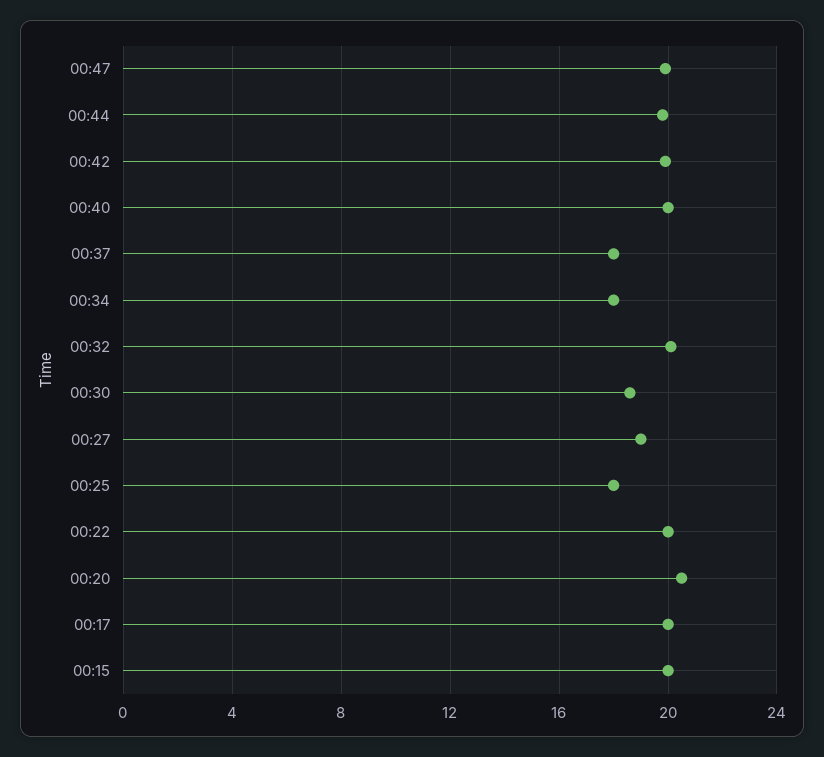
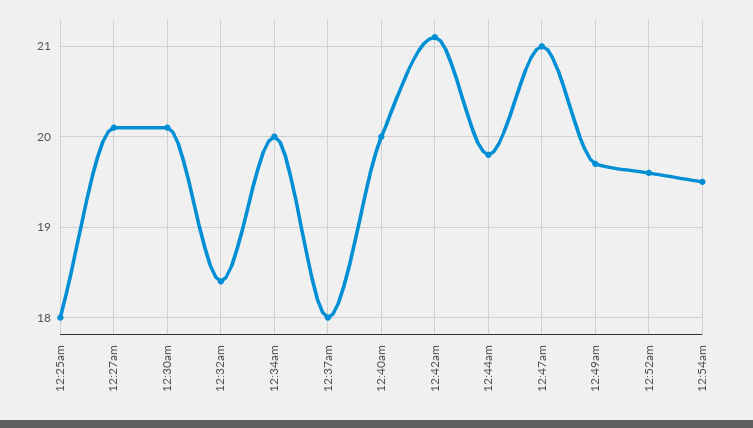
00:47: 20 -> 21
00:42: 20 -> 21.1
00:34: 18 -> 20
00:32: 20 -> 18.4
00:30: 18.5 -> 20.1
00:27: 19 -> 20.1
00:22: 20 -> none
00:20: 20.5 -> none
00:17: 20 -> none
00:15: 20 -> none
12:49am: none -> 19.7
12:52am: none -> 19.6
12:54am: none -> 19.5

